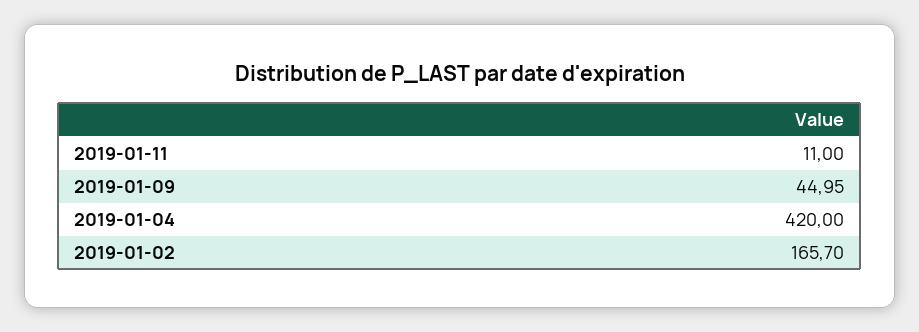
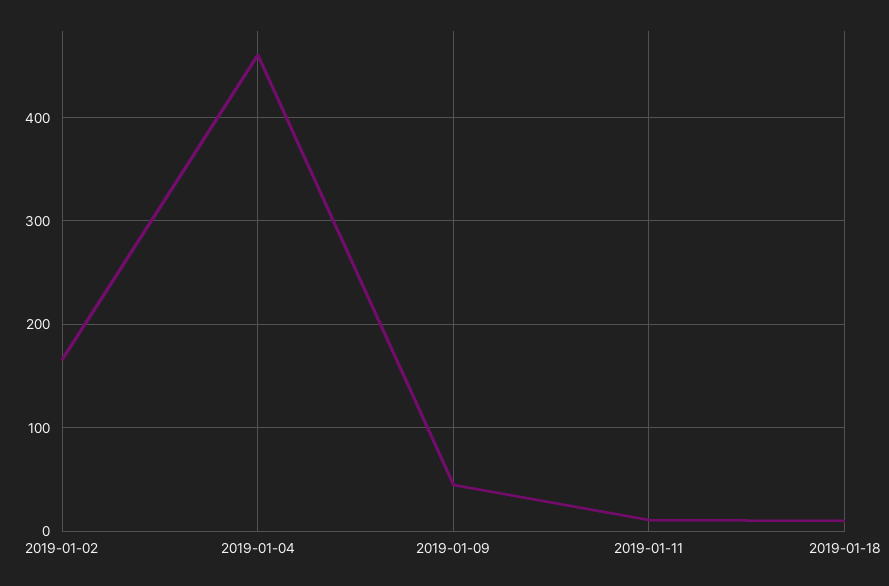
2019-01-04: 420 -> 460
2019-01-18: none -> 10

